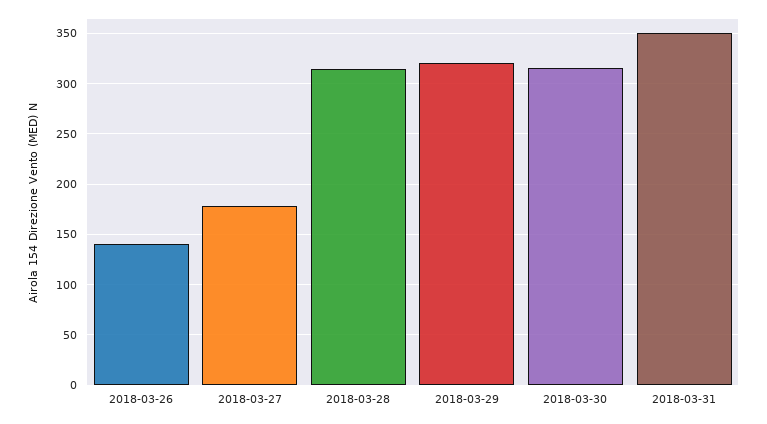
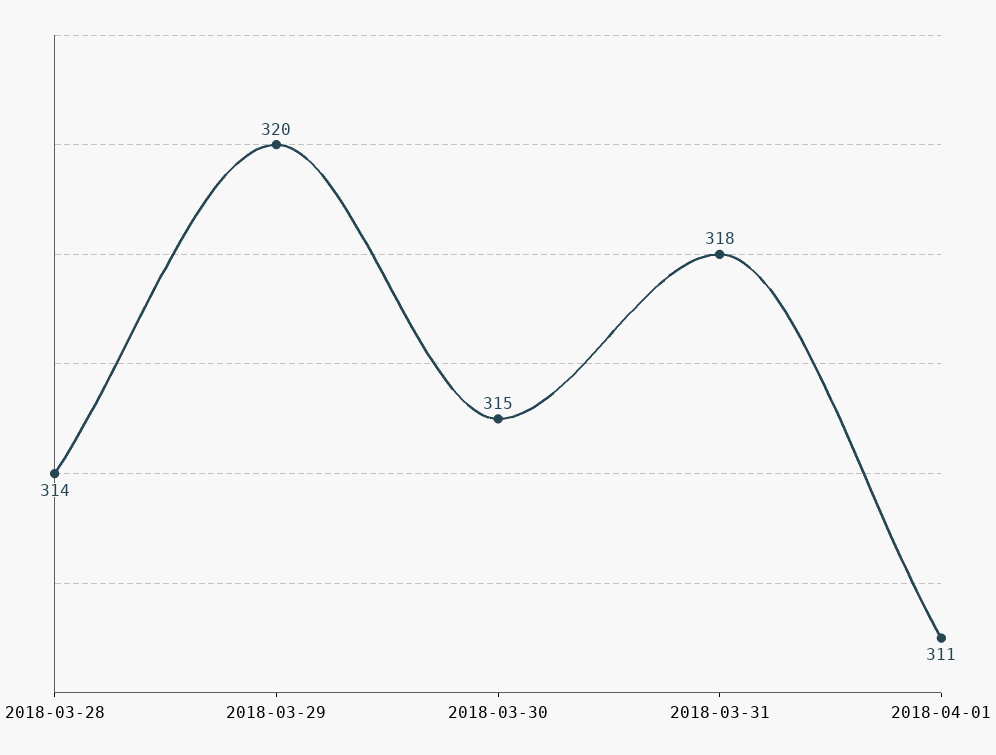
2018-03-26: 140 -> none
2018-03-27: 180 -> none
2018-03-31: 350 -> 318
2018-04-01: none -> 311

